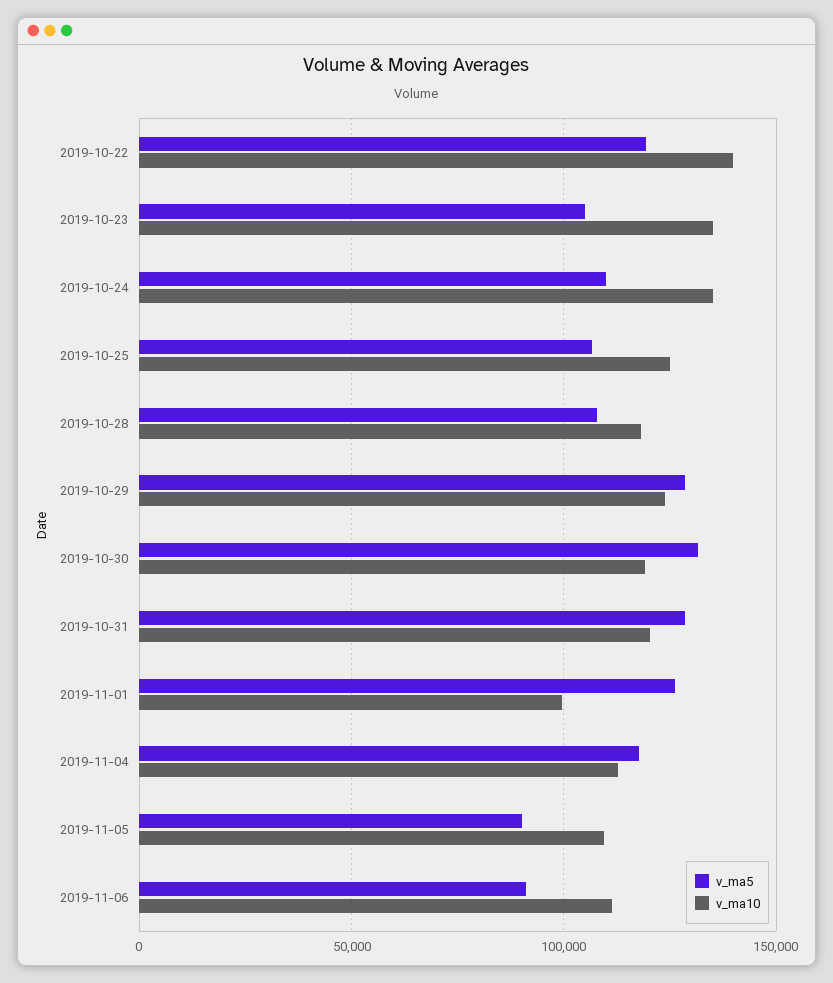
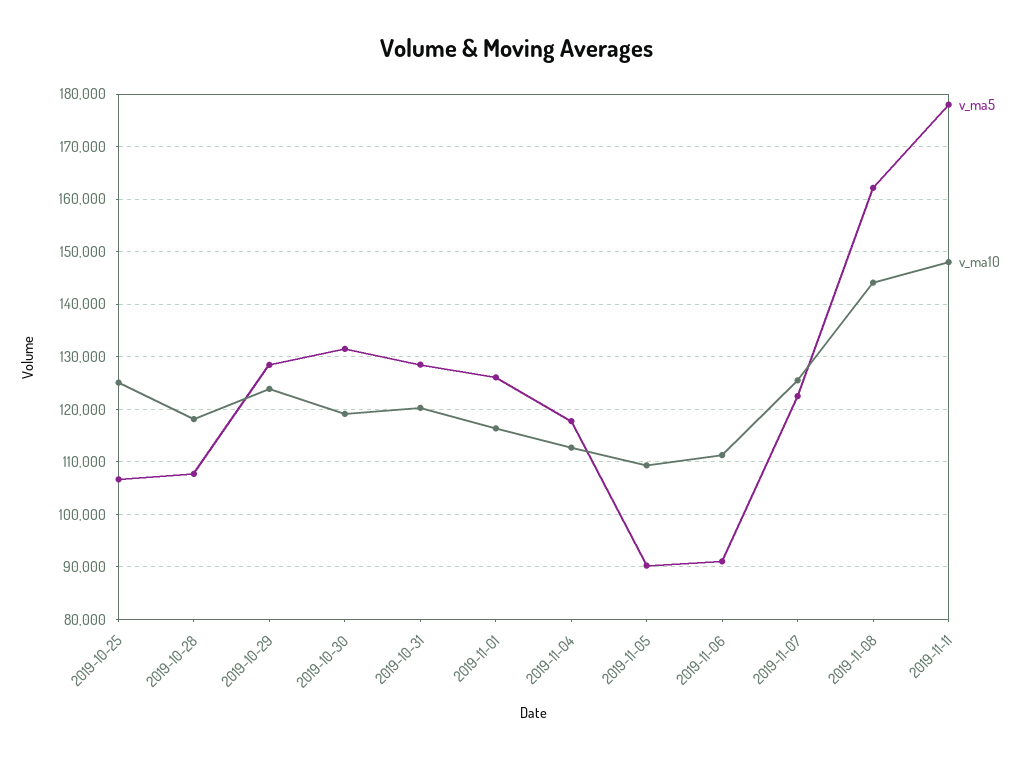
v_ma5, 2019-10-22: 120000 -> none
v_ma10, 2019-10-22: 140000 -> none
v_ma5, 2019-10-23: 105000 -> none
v_ma10, 2019-10-23: 135000 -> none
v_ma5, 2019-10-24: 110000 -> none
v_ma10, 2019-10-24: 135000 -> none
v_ma10, 2019-11-01: 100000 -> 116000
v_ma5, 2019-11-07: none -> 122000
v_ma10, 2019-11-07: none -> 126000
v_ma5, 2019-11-08: none -> 162000
v_ma10, 2019-11-08: none -> 144000
v_ma5, 2019-11-11: none -> 178000
v_ma10, 2019-11-11: none -> 148000

